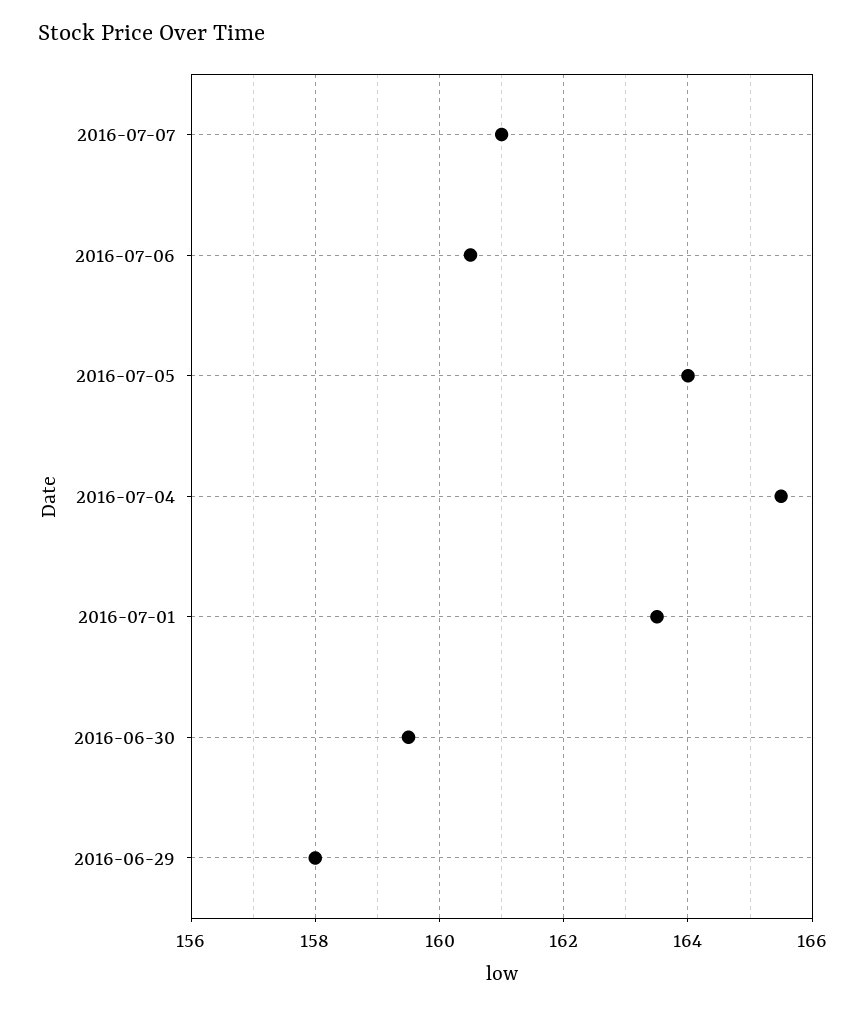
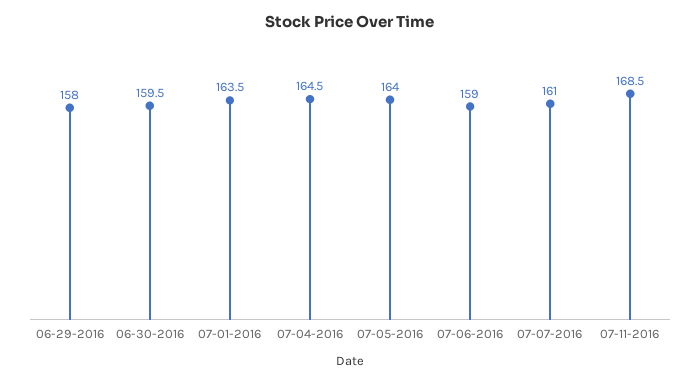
2016-07-06: 160.5 -> 159
2016-07-04: 165.5 -> 164.5
07-11-2016: none -> 168.5

